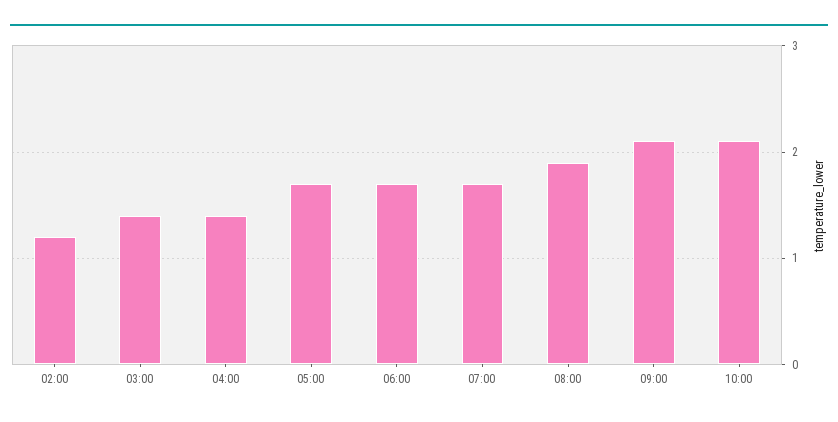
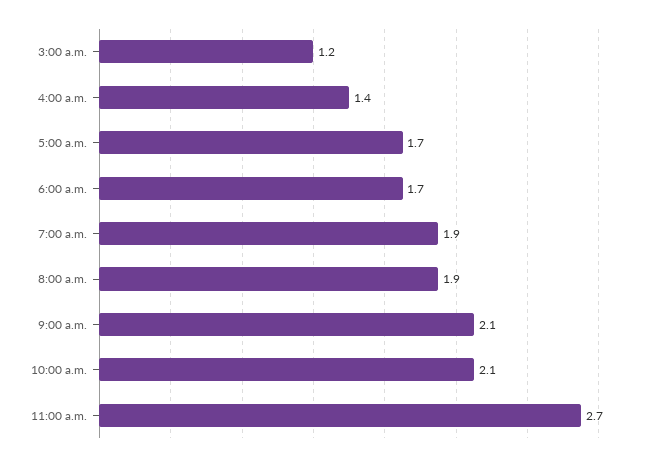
02:00: 1.2 -> none
03:00: 1.4 -> 1.2
07:00: 1.7 -> 1.9
11:00 a.m.: none -> 2.7

